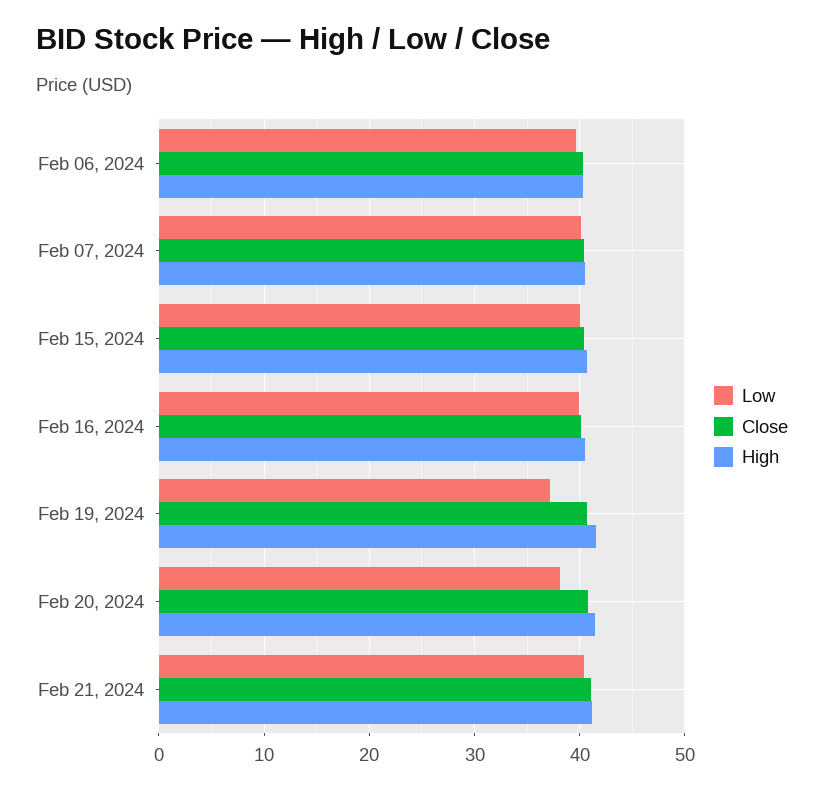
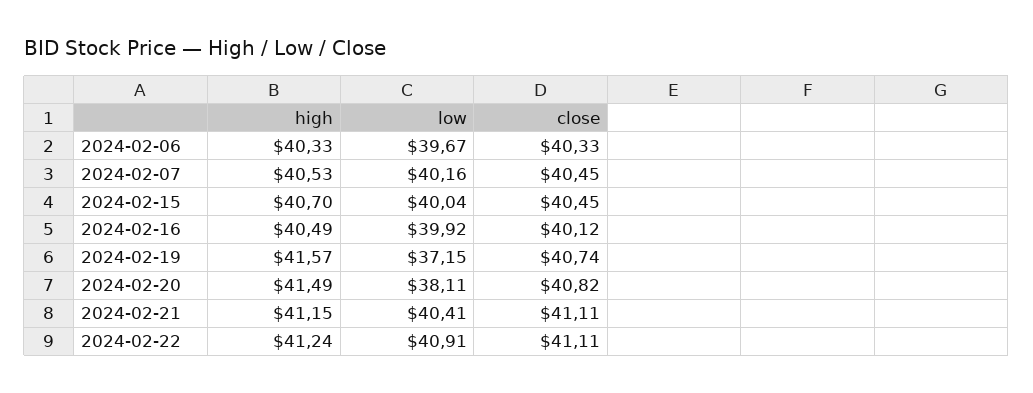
High, 2024-02-22: none -> 41.24
Low, 2024-02-22: none -> 40.91
Close, 2024-02-22: none -> 41.11

